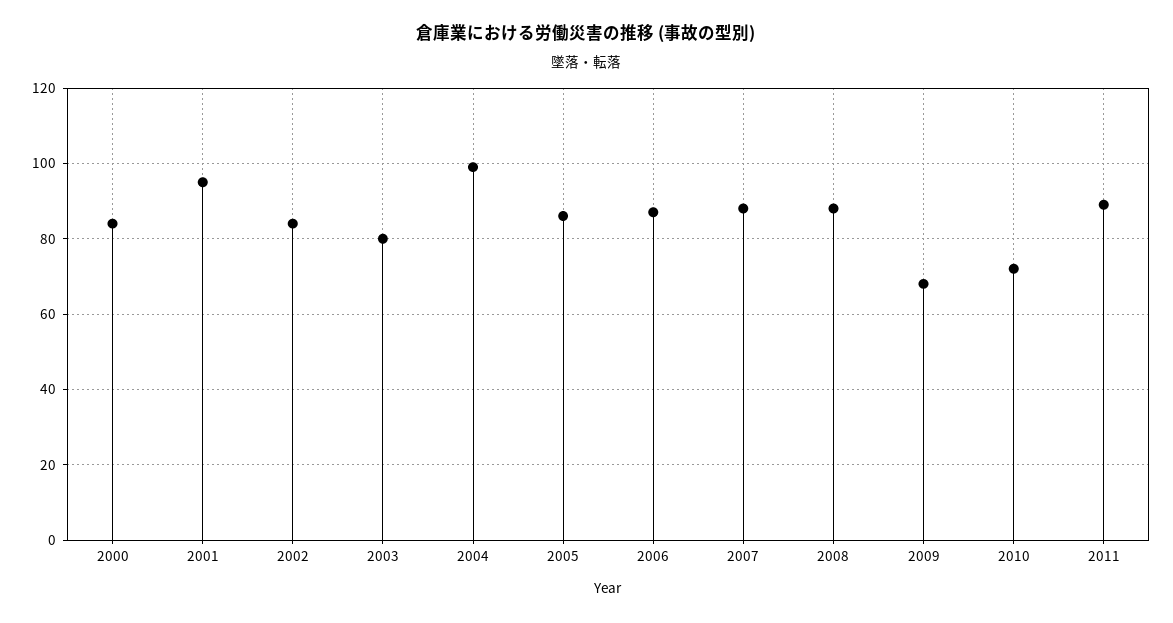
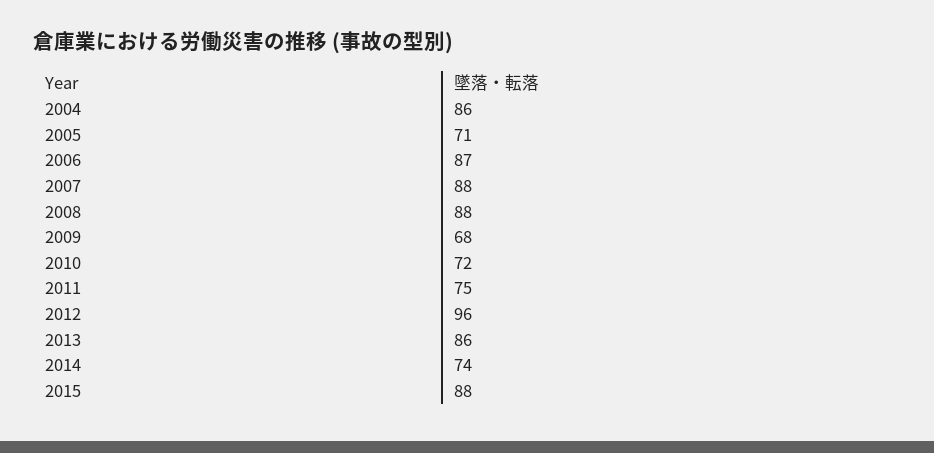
2000: 85 -> none
2001: 95 -> none
2002: 85 -> none
2003: 80 -> none
2004: 100 -> 86
2005: 85 -> 71
2011: 90 -> 75
2012: none -> 96
2013: none -> 86
2014: none -> 74
2015: none -> 88

